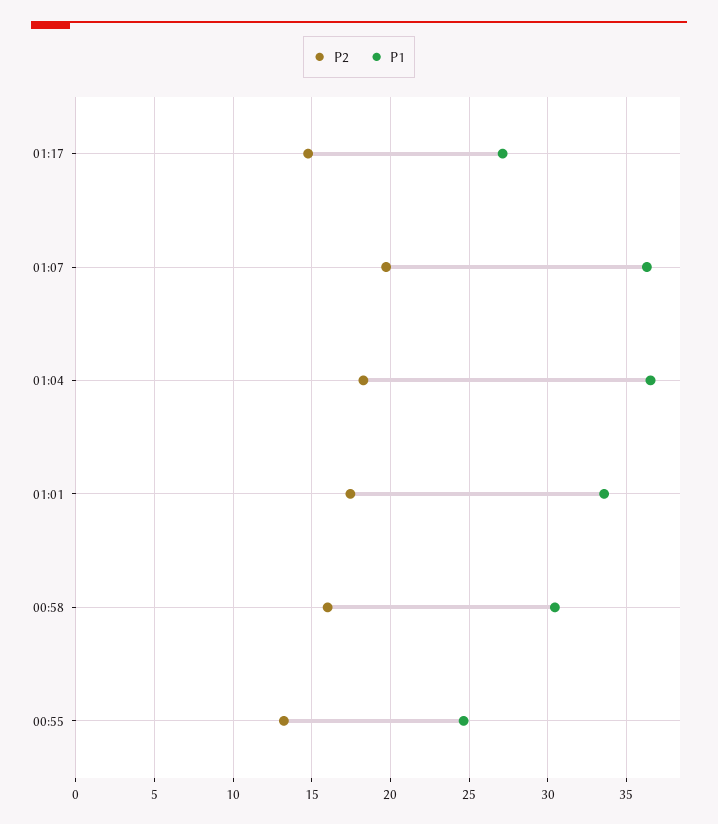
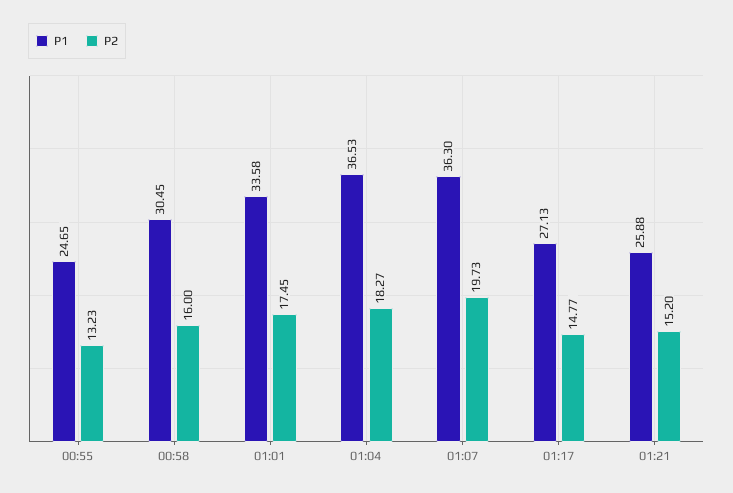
P1, 01:21: none -> 25.88
P2, 01:21: none -> 15.2

